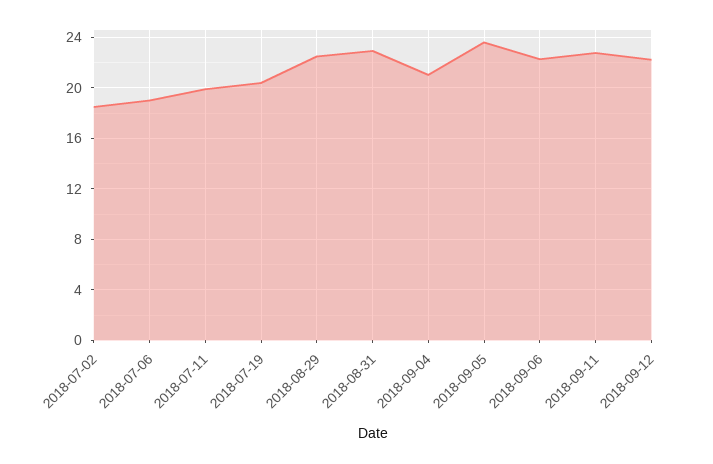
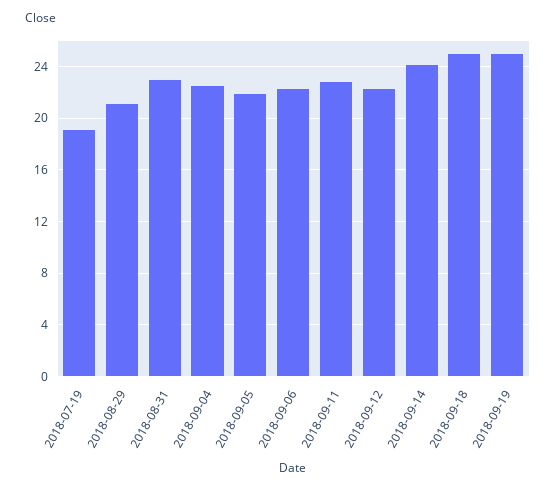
2018-07-02: 18.5 -> none
2018-07-06: 19 -> none
2018-07-11: 20 -> none
2018-07-19: 20.5 -> 19
2018-08-29: 22.5 -> 21
2018-09-04: 21 -> 22.5
2018-09-05: 23.5 -> 22
2018-09-14: none -> 24
2018-09-18: none -> 25
2018-09-19: none -> 25

